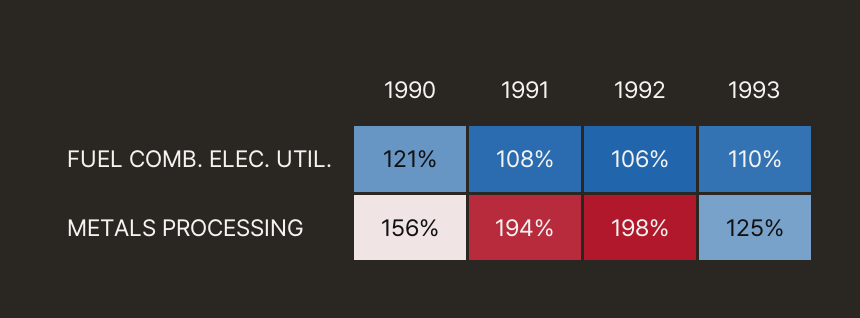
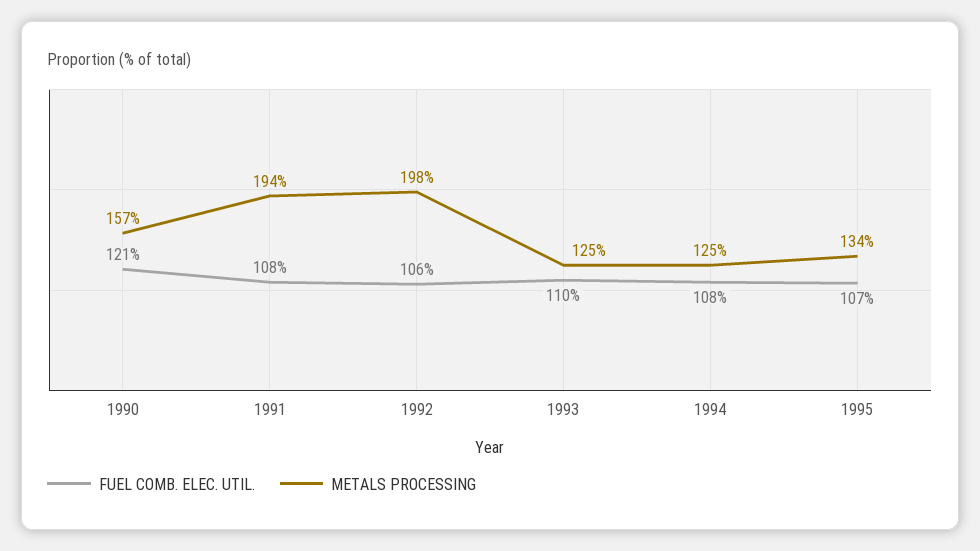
METALS PROCESSING, 1990: 156 -> 157
FUEL COMB. ELEC. UTIL., 1994: none -> 108
METALS PROCESSING, 1994: none -> 125
FUEL COMB. ELEC. UTIL., 1995: none -> 107
METALS PROCESSING, 1995: none -> 134

